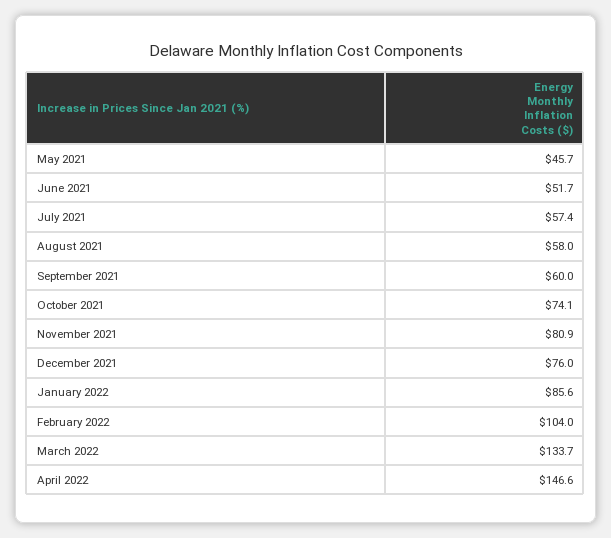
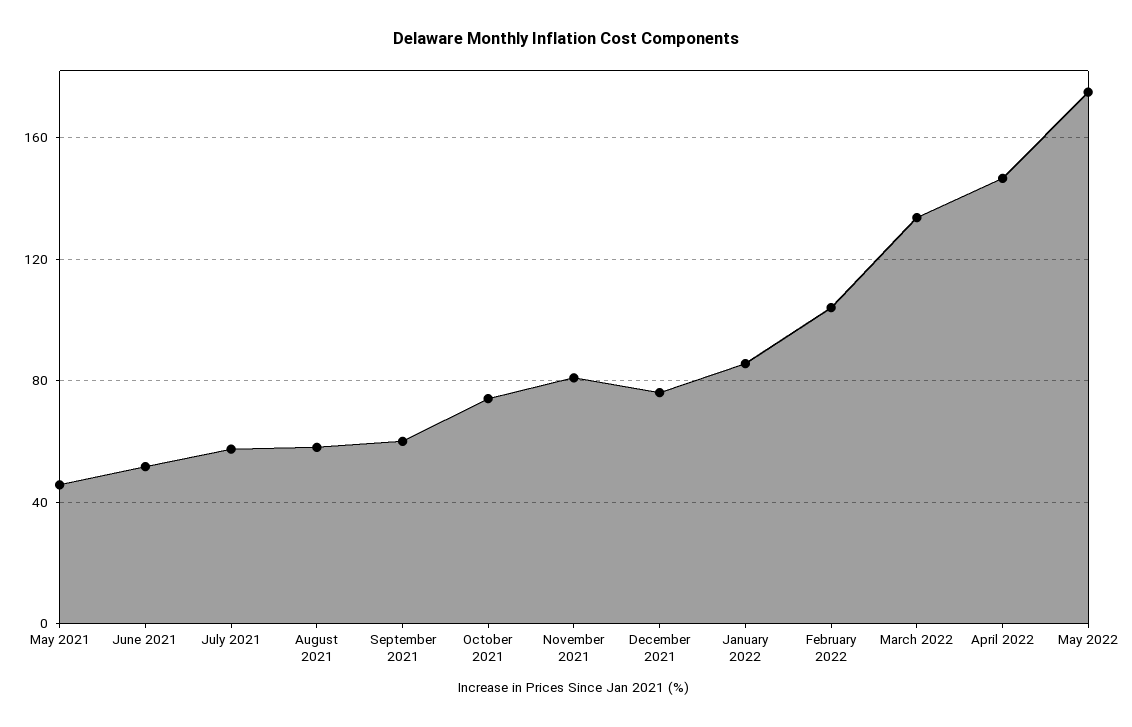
May 2022: none -> 175

